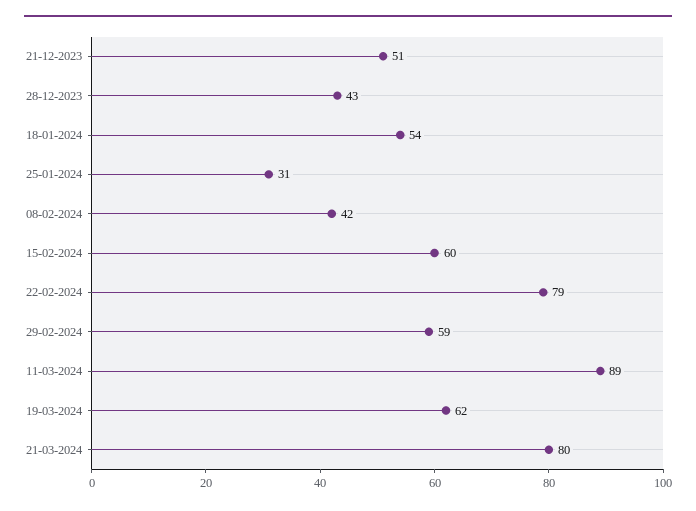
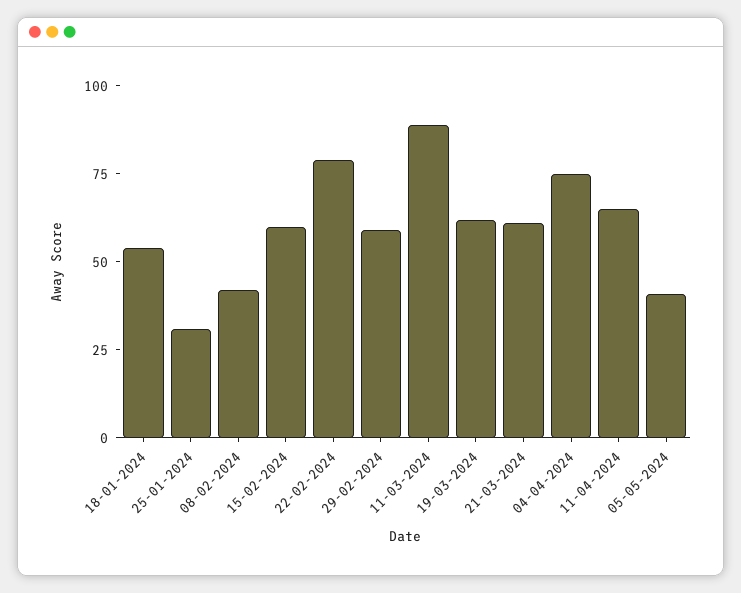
21-12-2023: 51 -> none
28-12-2023: 43 -> none
21-03-2024: 80 -> 60
04-04-2024: none -> 75
11-04-2024: none -> 65
05-05-2024: none -> 40

